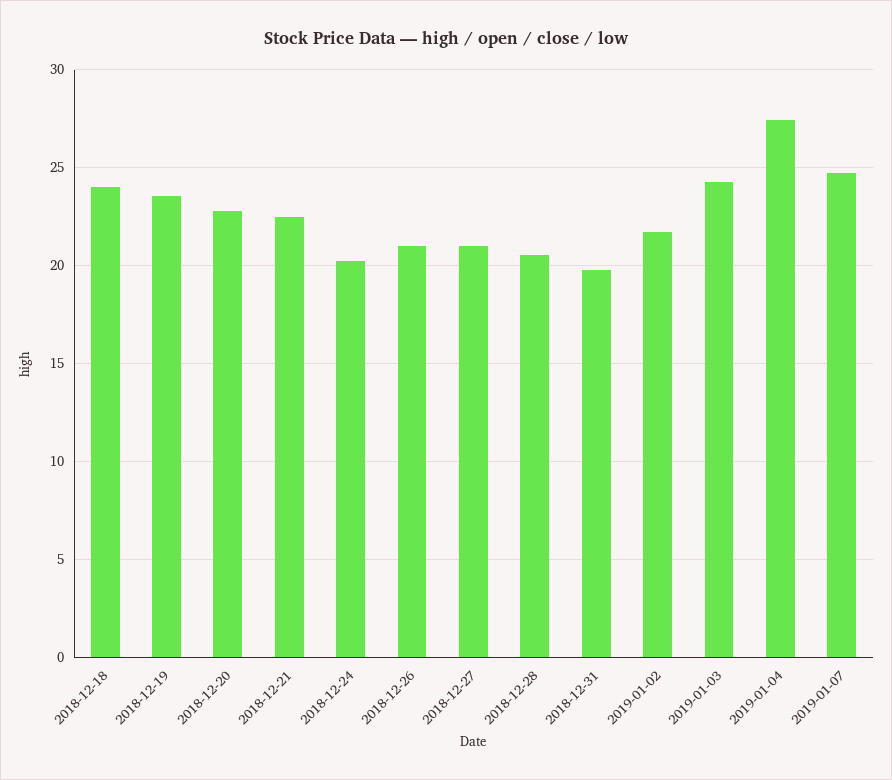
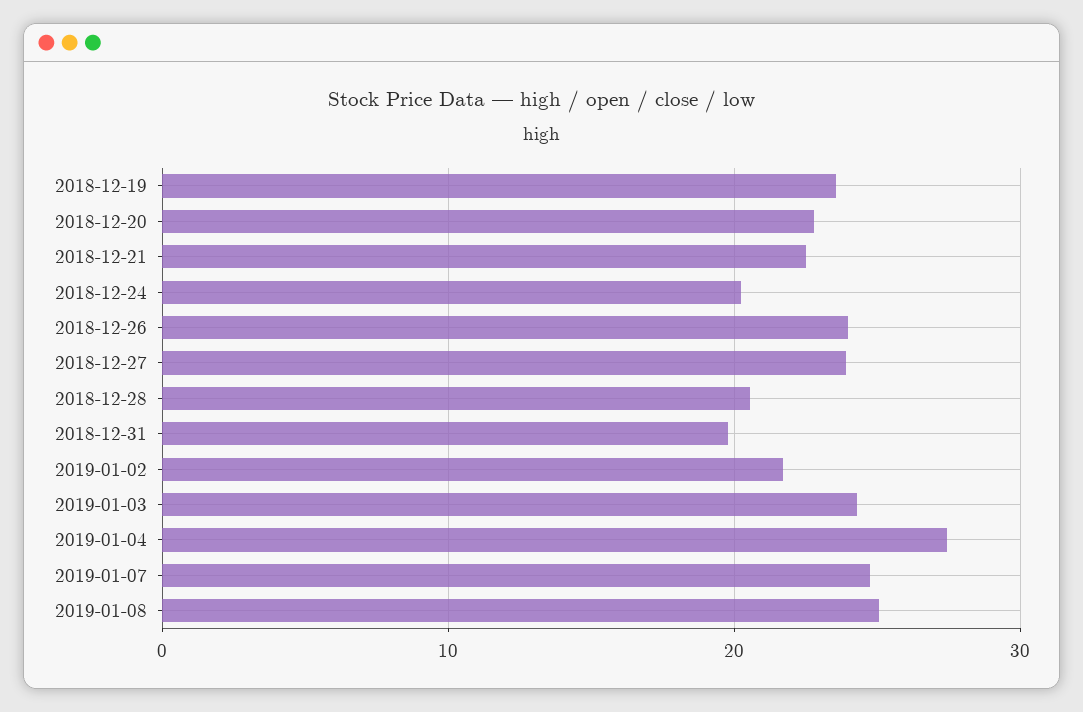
2018-12-18: 24 -> none
2018-12-26: 21 -> 24
2018-12-27: 21 -> 24
2019-01-08: none -> 25

